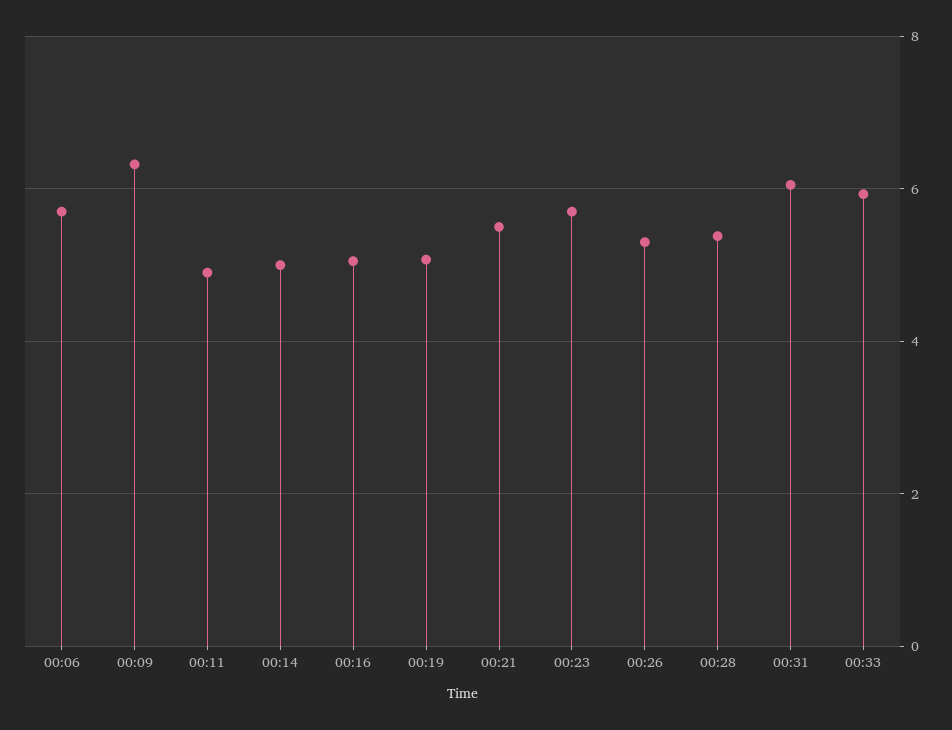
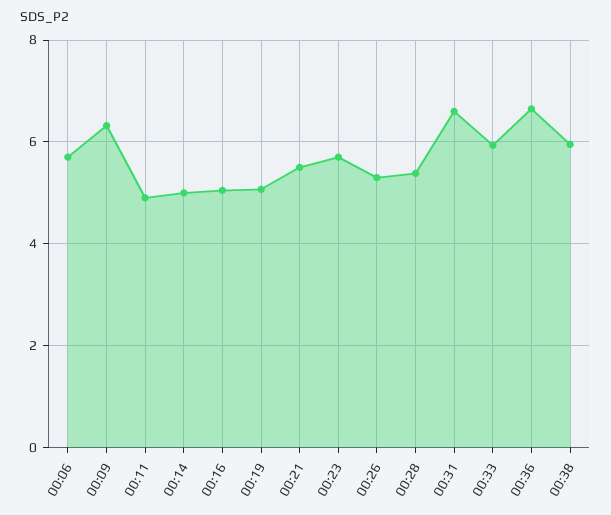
00:31: 6 -> 6.6
00:36: none -> 6.6
00:38: none -> 6

